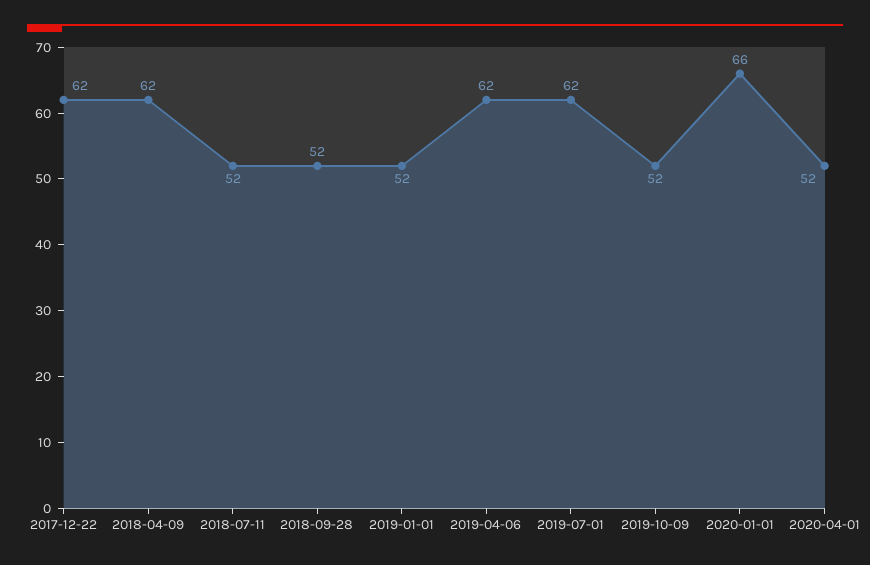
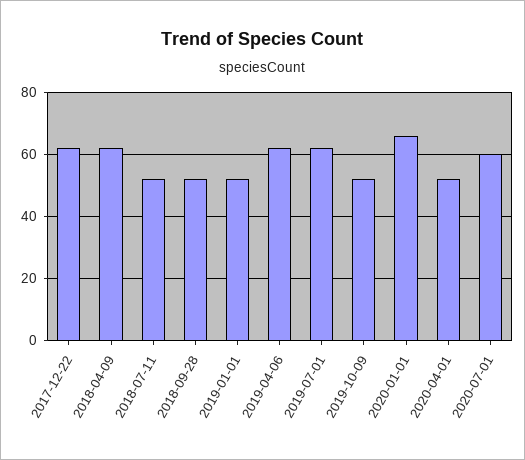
2020-07-01: none -> 60

